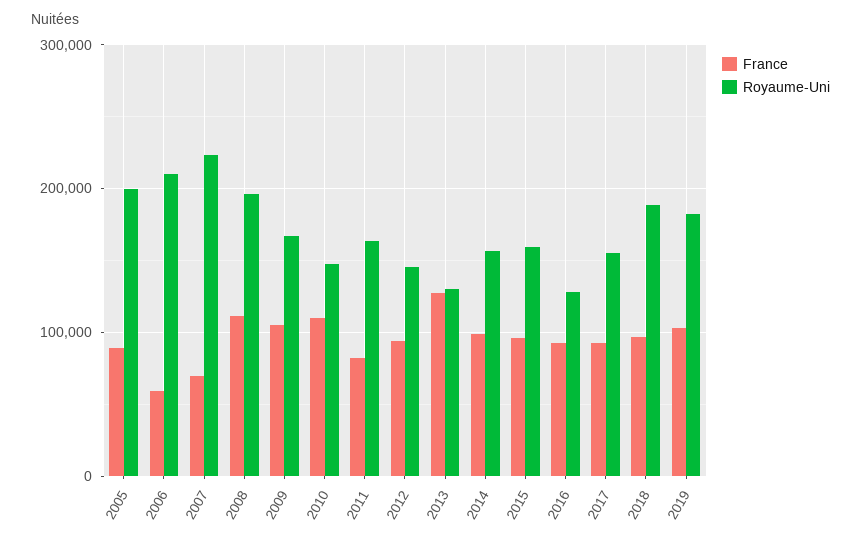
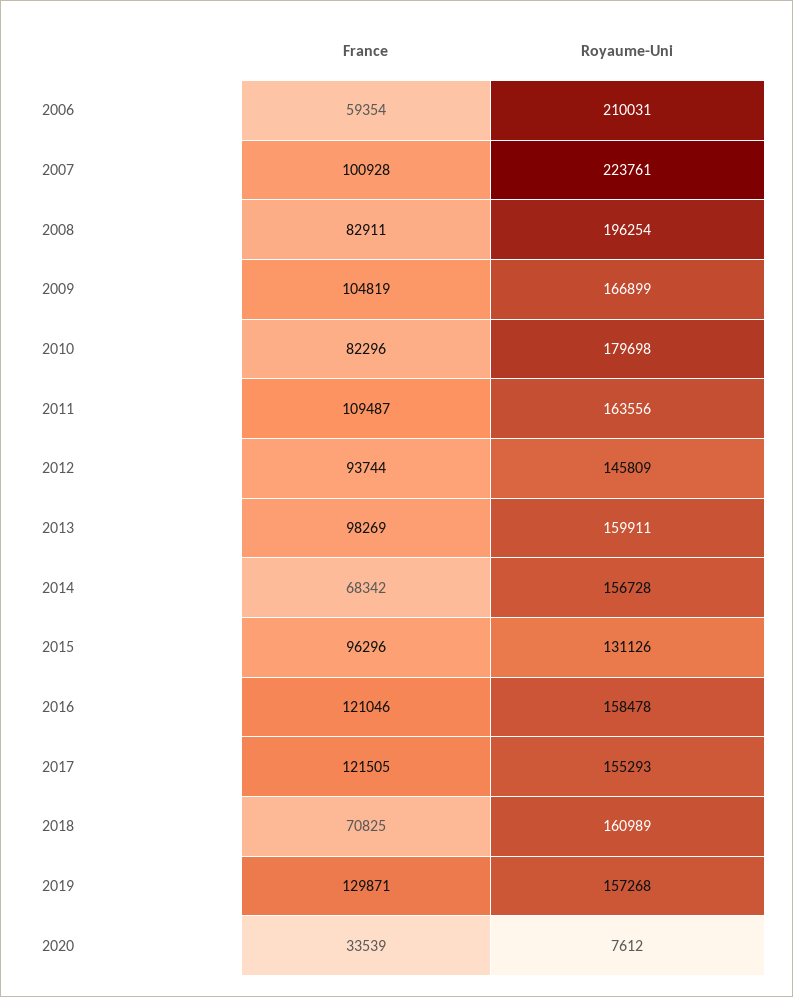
France, 2005: 90000 -> none
Royaume-Uni, 2005: 200000 -> none
France, 2007: 70000 -> 100928
France, 2008: 110000 -> 82911
France, 2010: 110000 -> 82296
Royaume-Uni, 2010: 150000 -> 179698
France, 2011: 80000 -> 109487
France, 2013: 130000 -> 98269
Royaume-Uni, 2013: 130000 -> 159911
France, 2014: 100000 -> 68342
Royaume-Uni, 2015: 160000 -> 131126
France, 2016: 90000 -> 121046
Royaume-Uni, 2016: 130000 -> 158478
France, 2017: 90000 -> 121505
France, 2018: 100000 -> 70825
Royaume-Uni, 2018: 190000 -> 160989
France, 2019: 100000 -> 129871
Royaume-Uni, 2019: 180000 -> 157268
France, 2020: none -> 33539
Royaume-Uni, 2020: none -> 7612

